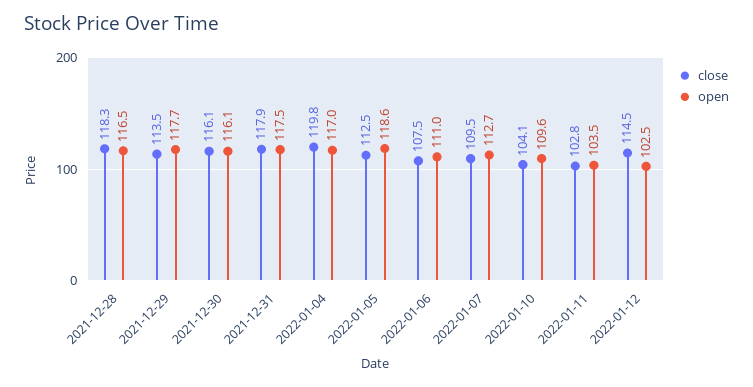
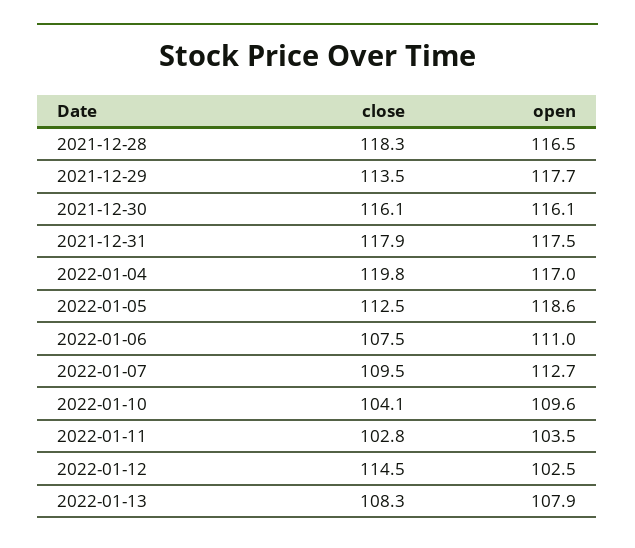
close, 2022-01-13: none -> 108.3
open, 2022-01-13: none -> 107.9

